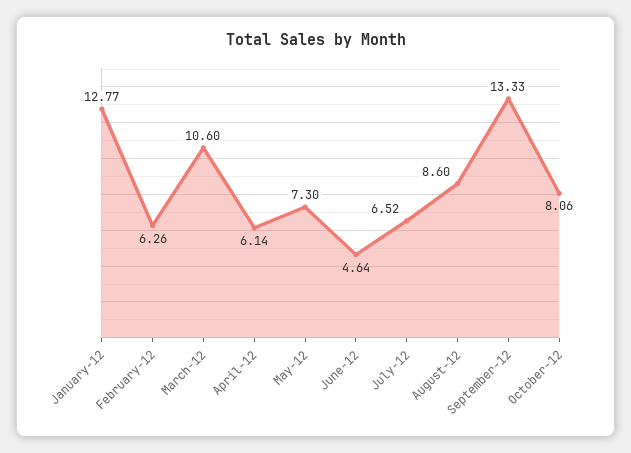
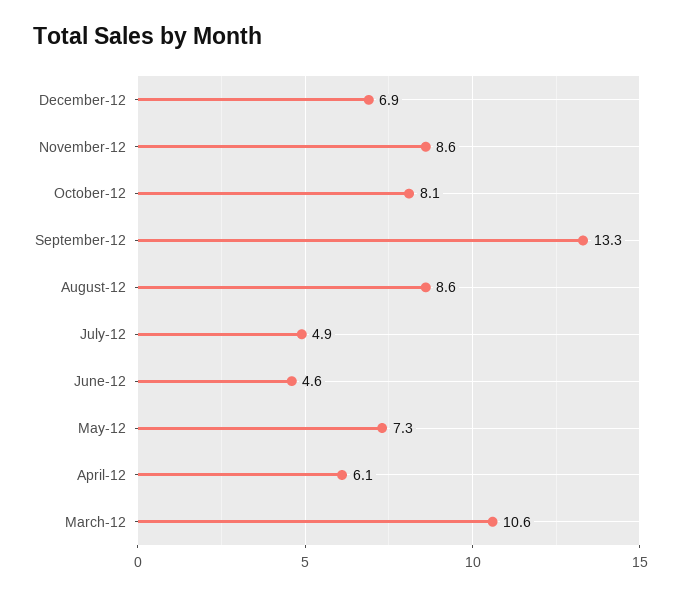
January-12: 12.77 -> none
February-12: 6.26 -> none
July-12: 6.52 -> 4.9
December-12: none -> 6.9
November-12: none -> 8.6

